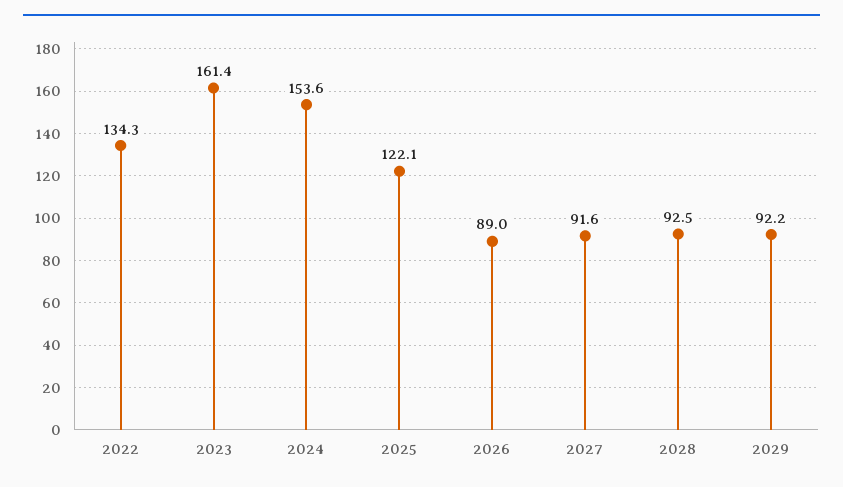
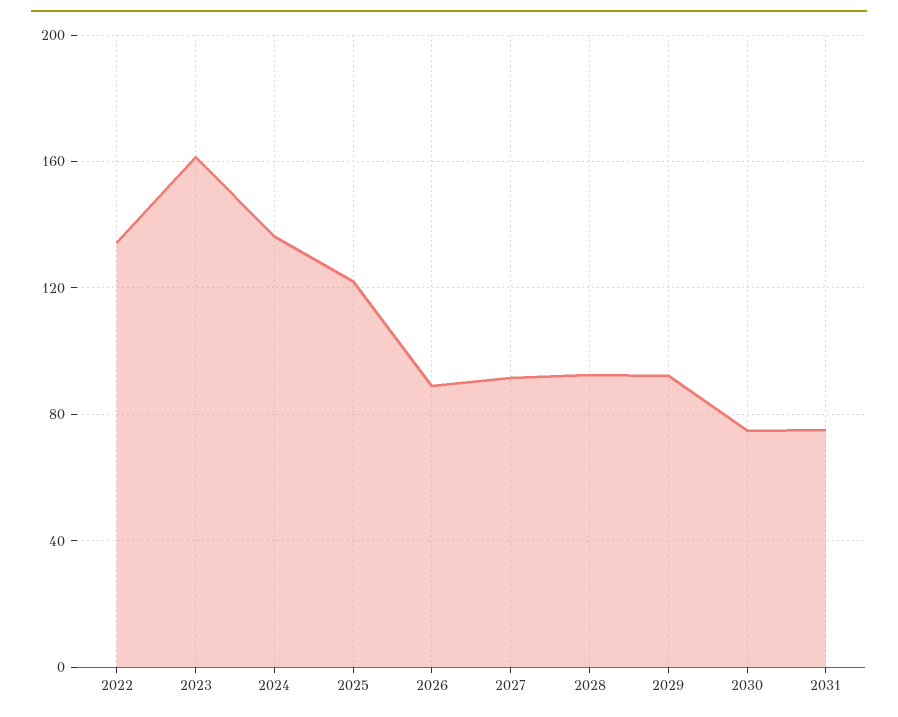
2024: 153.6 -> 135
2030: none -> 75
2031: none -> 75

